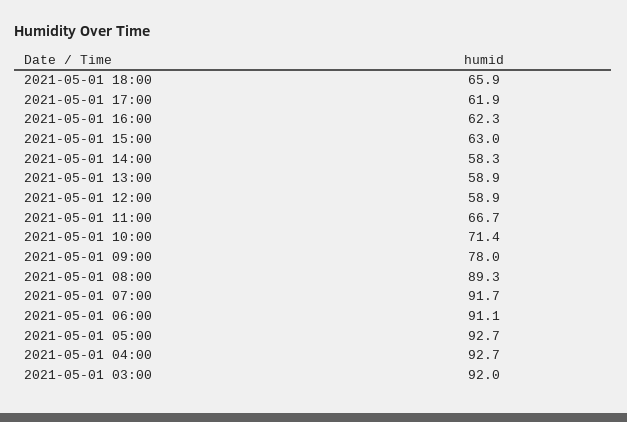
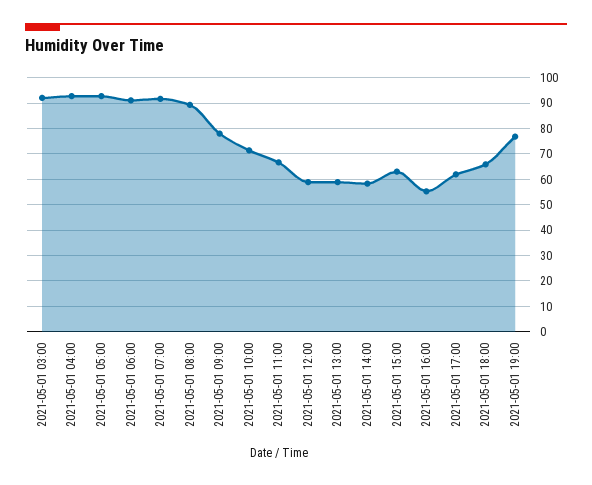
2021-05-01 16:00: 62.3 -> 55
2021-05-01 19:00: none -> 77.5

